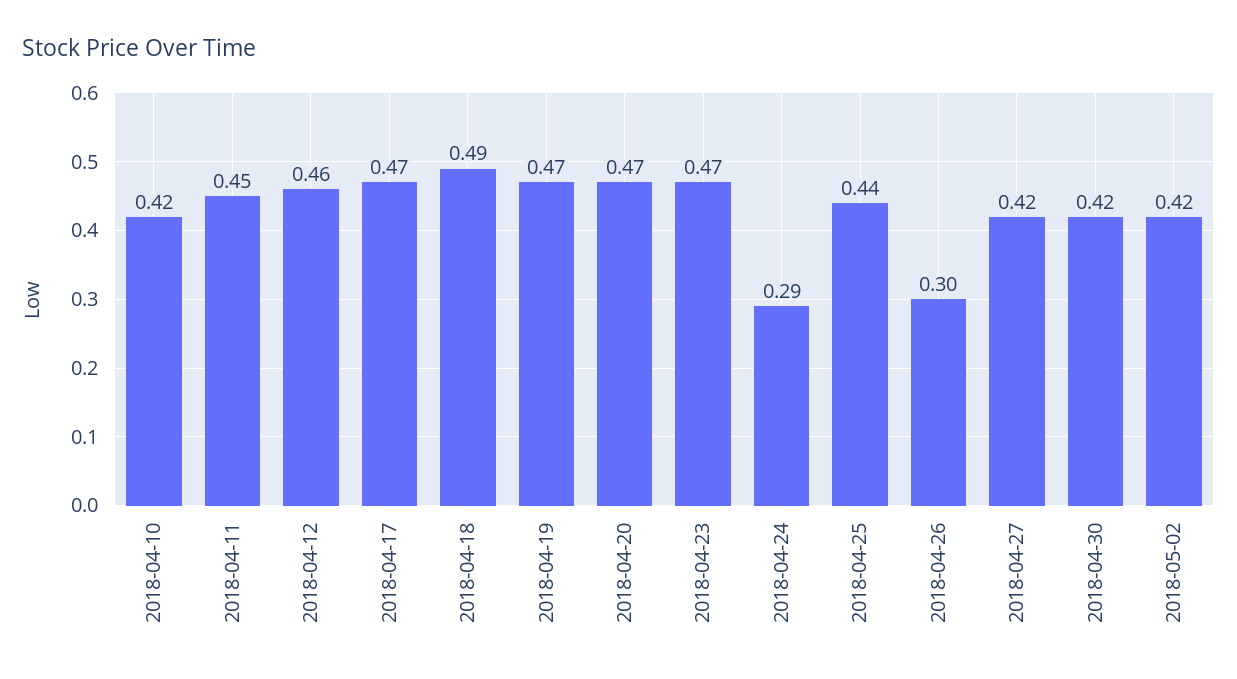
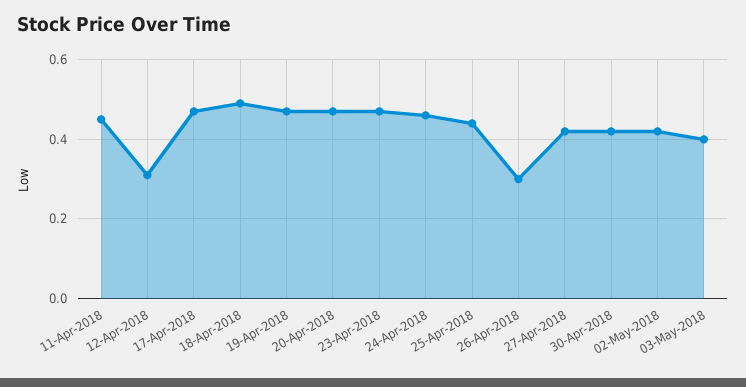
2018-04-10: 0.42 -> none
2018-04-12: 0.46 -> 0.3
2018-04-24: 0.29 -> 0.45
03-May-2018: none -> 0.4

